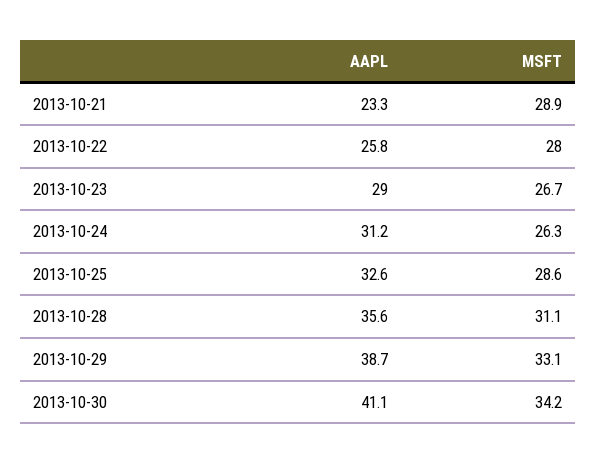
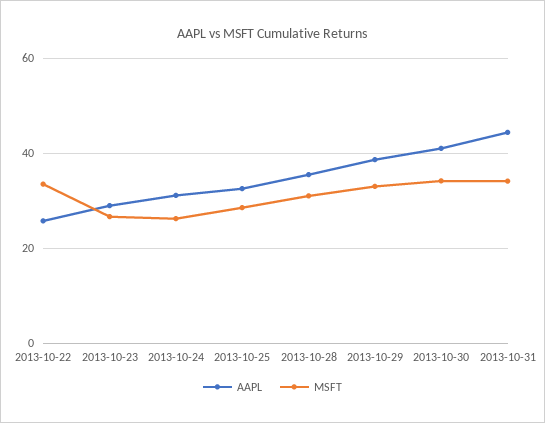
AAPL, 2013-10-21: 23.3 -> none
MSFT, 2013-10-21: 28.9 -> none
MSFT, 2013-10-22: 28 -> 34
AAPL, 2013-10-31: none -> 44
MSFT, 2013-10-31: none -> 34

